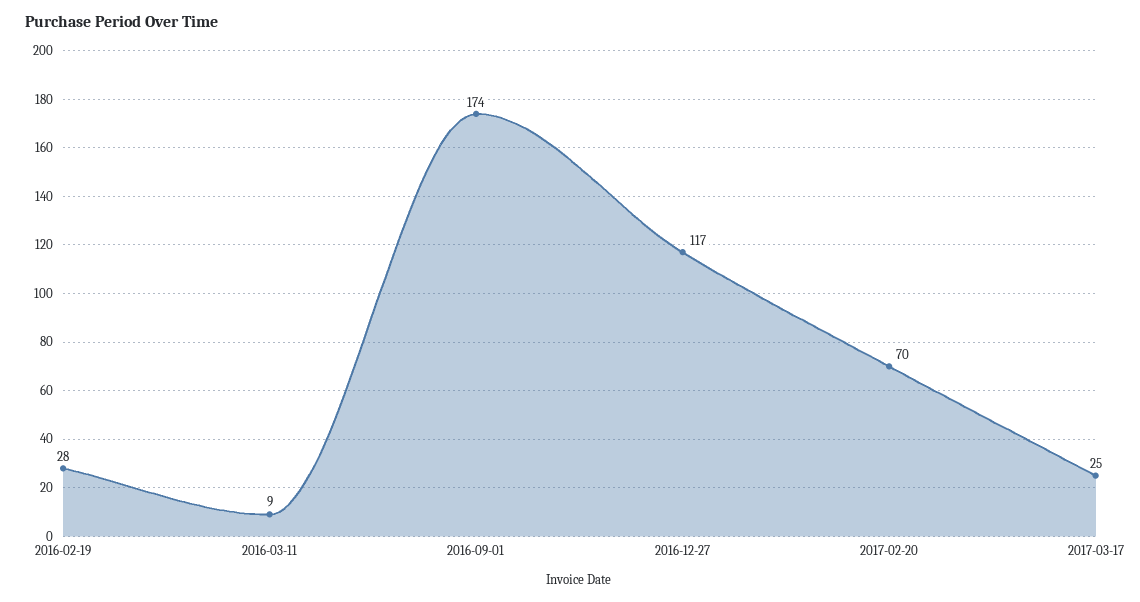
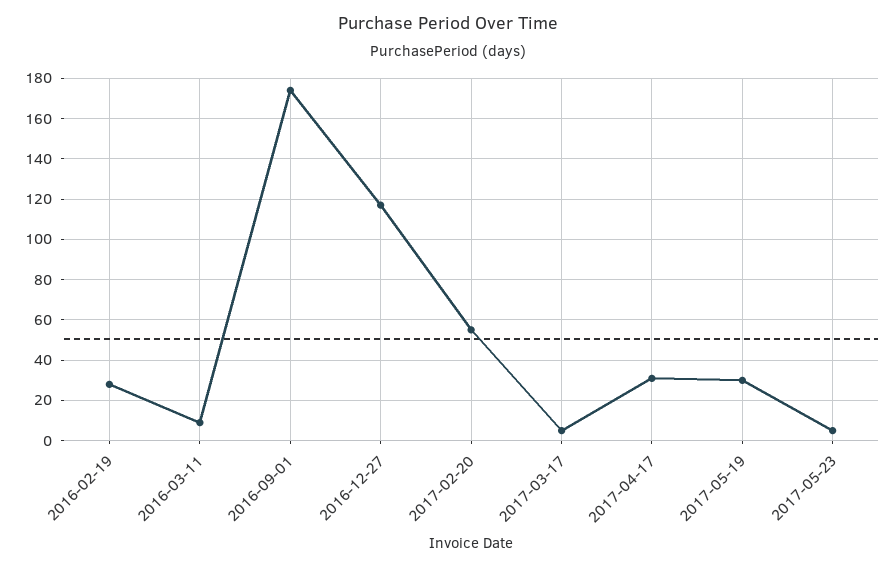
2017-02-20: 70 -> 55
2017-03-17: 25 -> 5
2017-04-17: none -> 30
2017-05-19: none -> 30
2017-05-23: none -> 5

